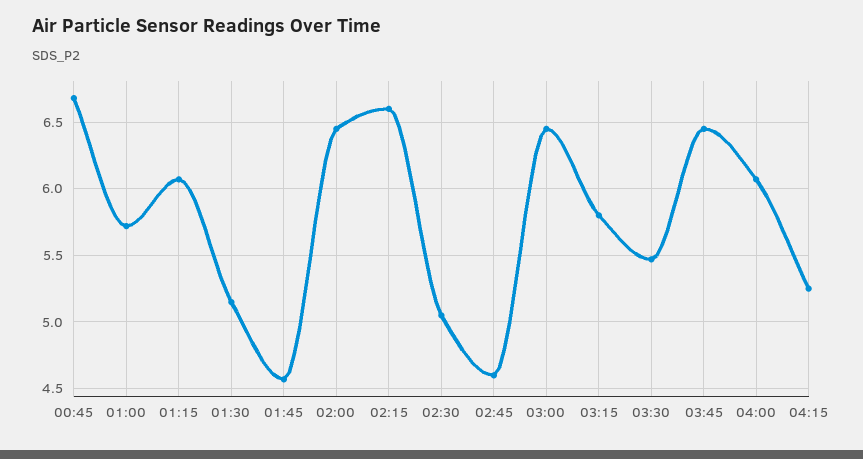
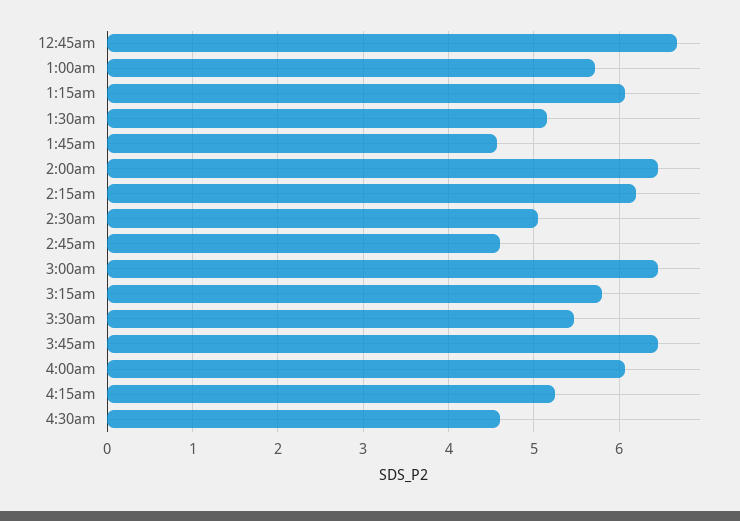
02:15: 6.6 -> 6.2
4:30am: none -> 4.6

